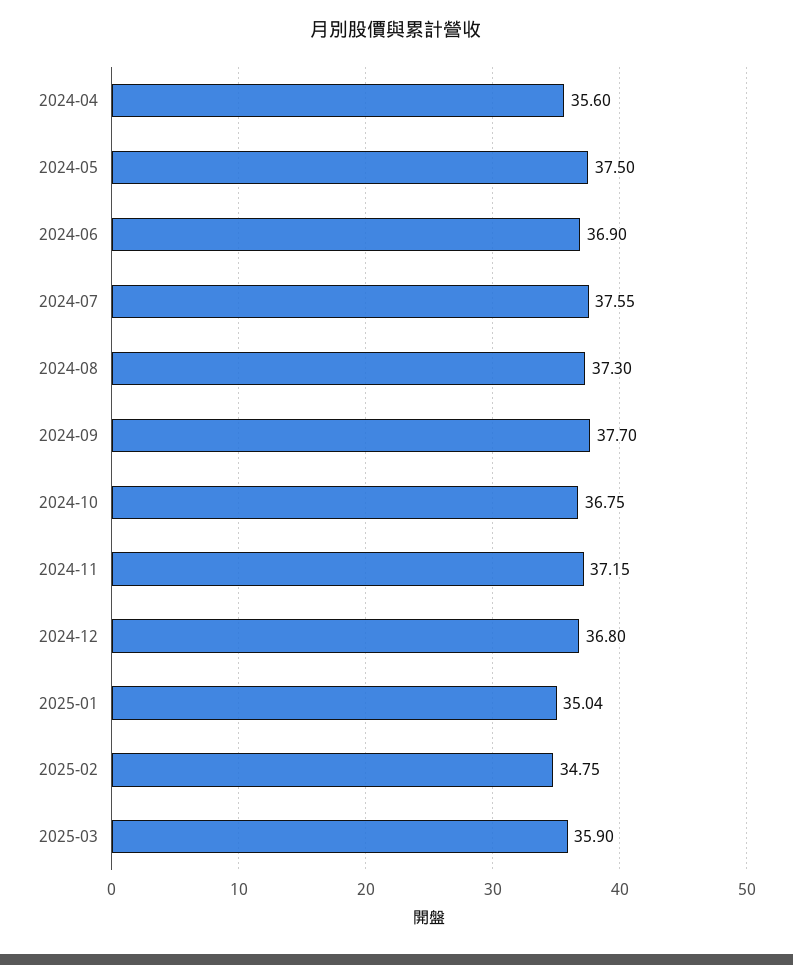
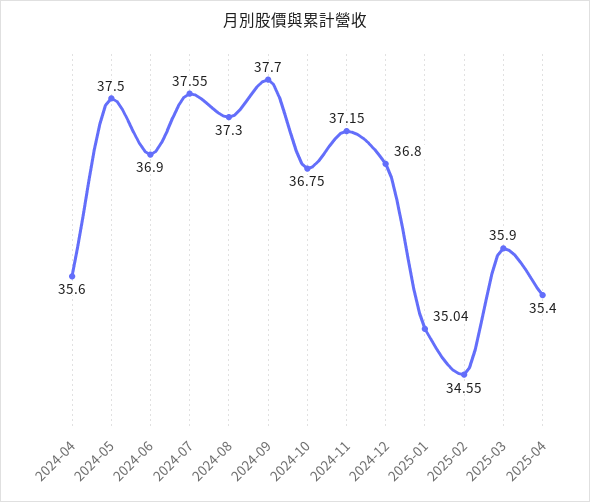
2025-02: 34.75 -> 34.55
2025-04: none -> 35.4

